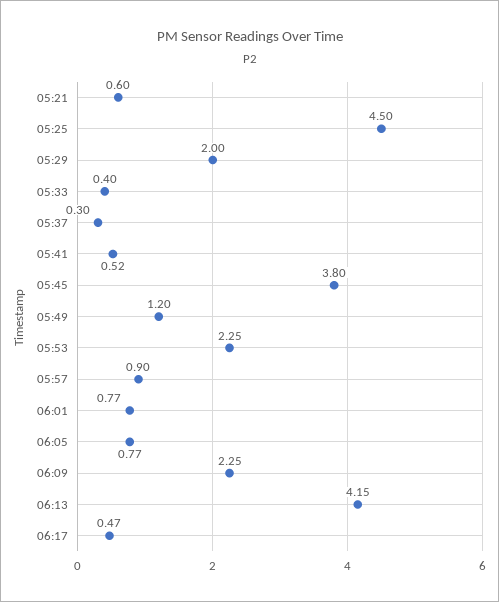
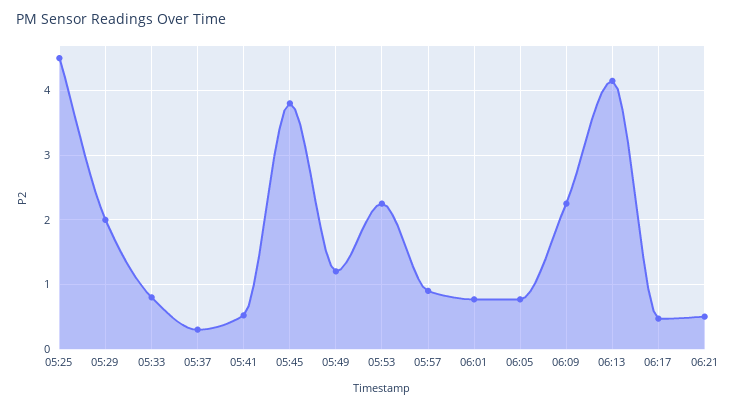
05:21: 0.6 -> none
05:33: 0.4 -> 0.8
06:21: none -> 0.5

